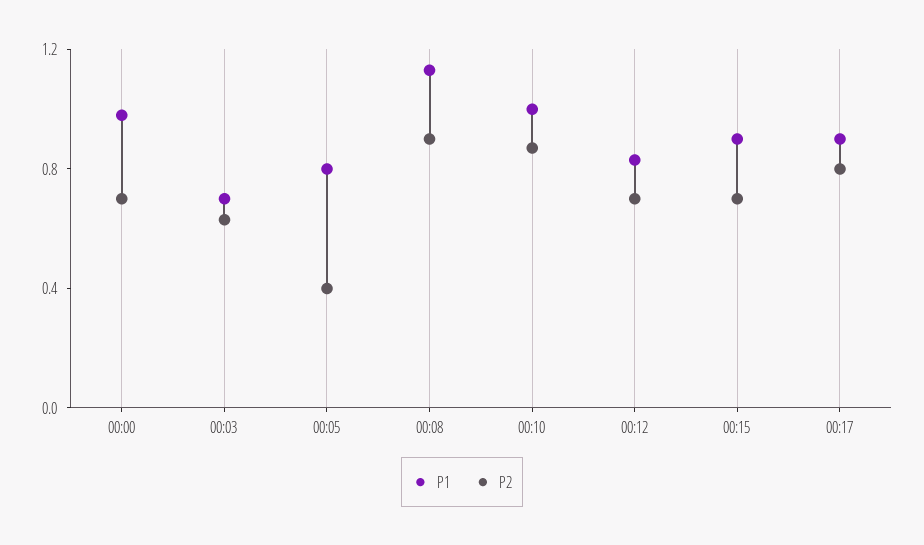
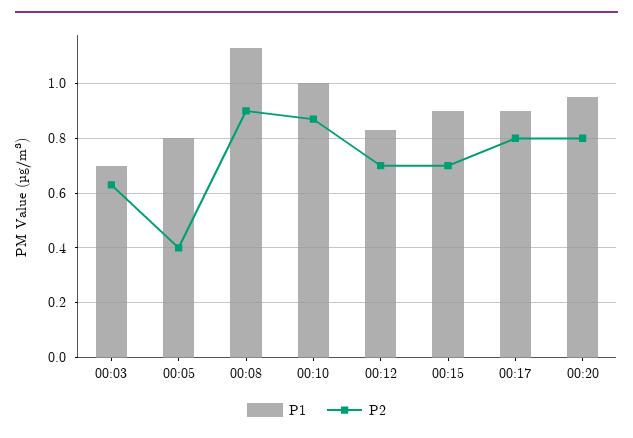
P1, 00:00: 1 -> none
P2, 00:00: 0.7 -> none
P1, 00:20: none -> 0.95
P2, 00:20: none -> 0.8

